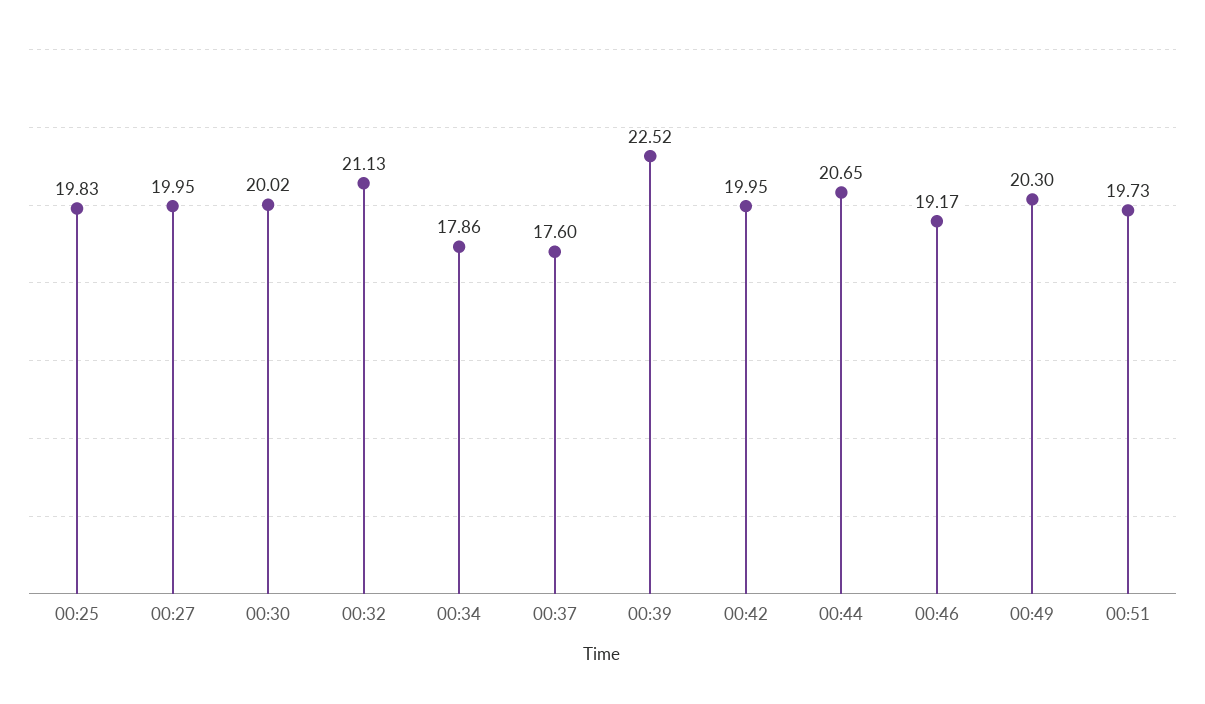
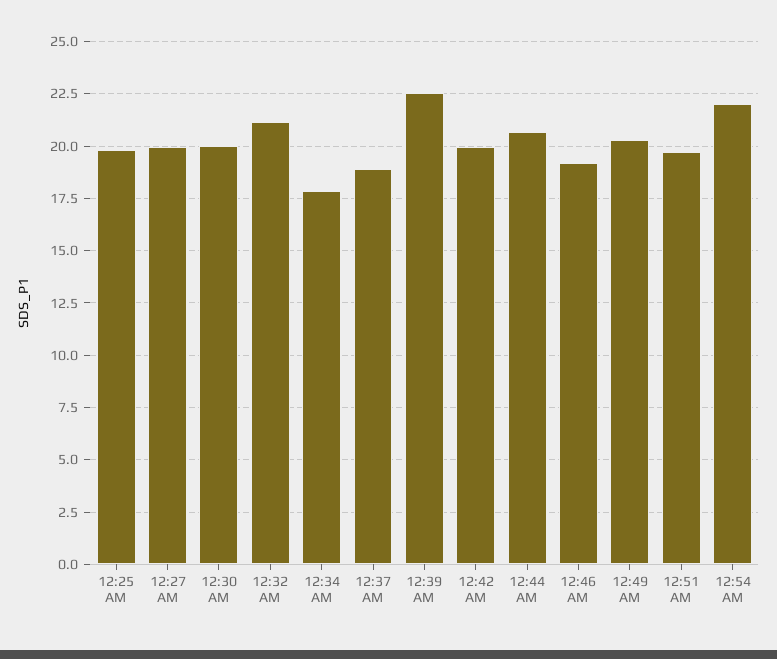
00:37: 17.6 -> 19
12:54 AM: none -> 22

